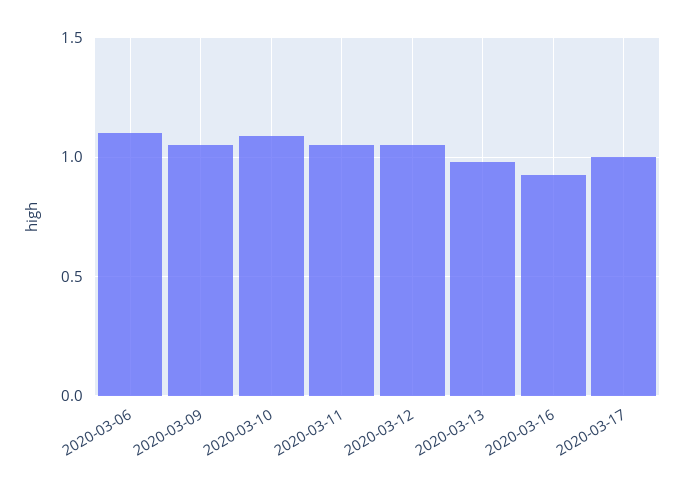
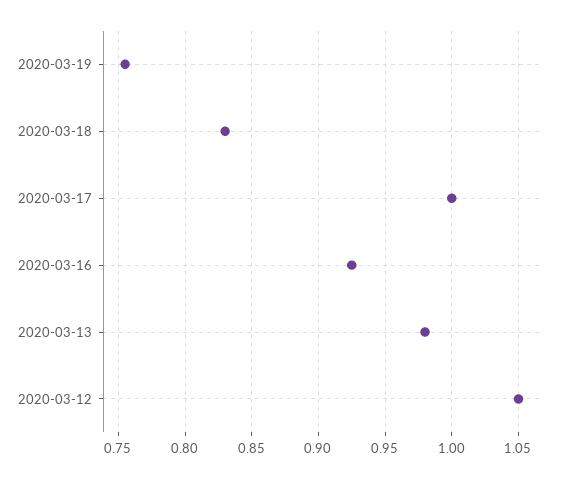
2020-03-06: 1.1 -> none
2020-03-09: 1.05 -> none
2020-03-10: 1.1 -> none
2020-03-11: 1.05 -> none
2020-03-19: none -> 0.755
2020-03-18: none -> 0.83

